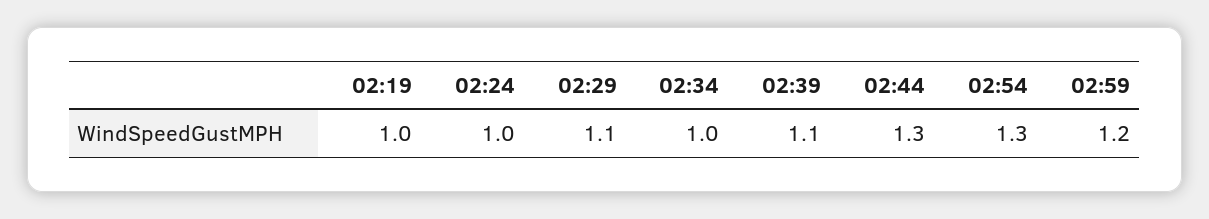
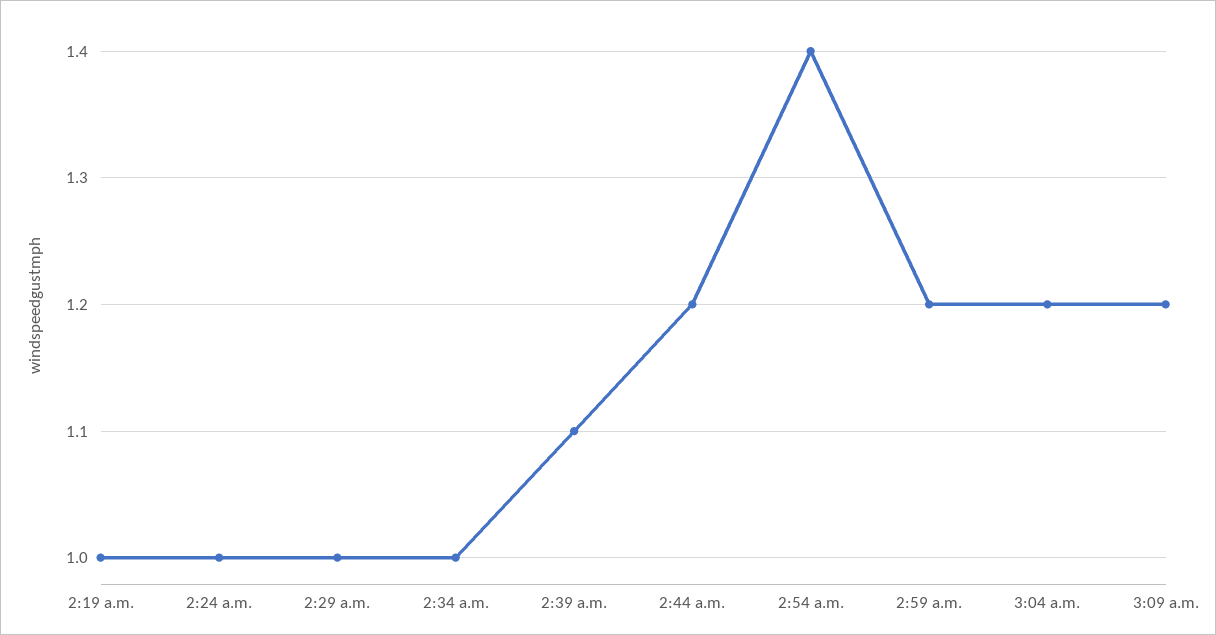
02:29: 1.1 -> 1
02:44: 1.3 -> 1.2
02:54: 1.3 -> 1.4
3:04 a.m.: none -> 1.2
3:09 a.m.: none -> 1.2

